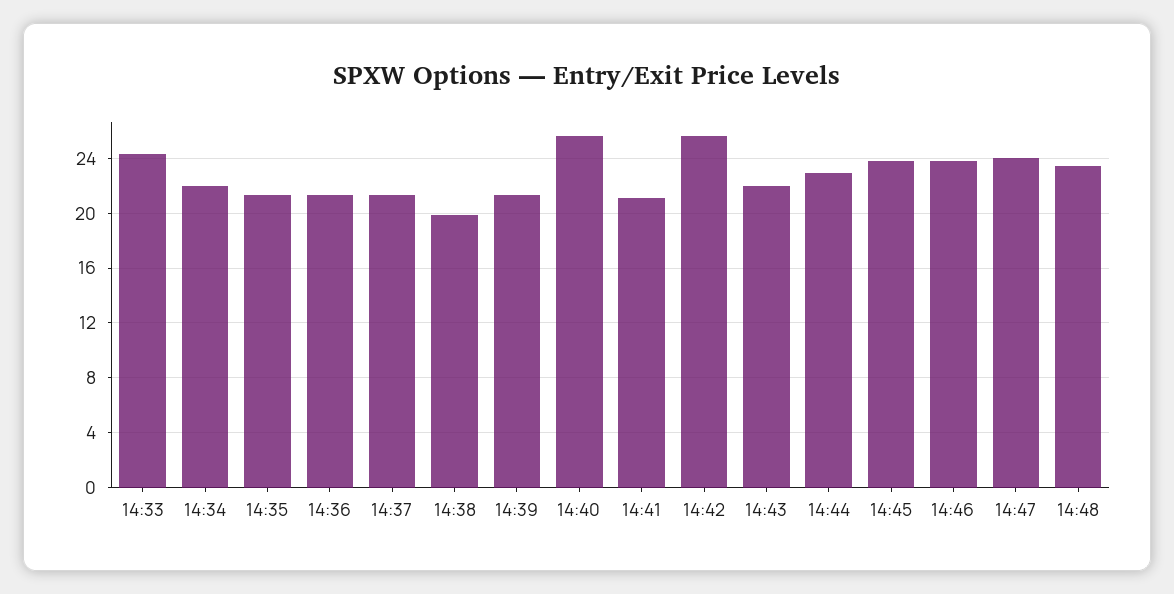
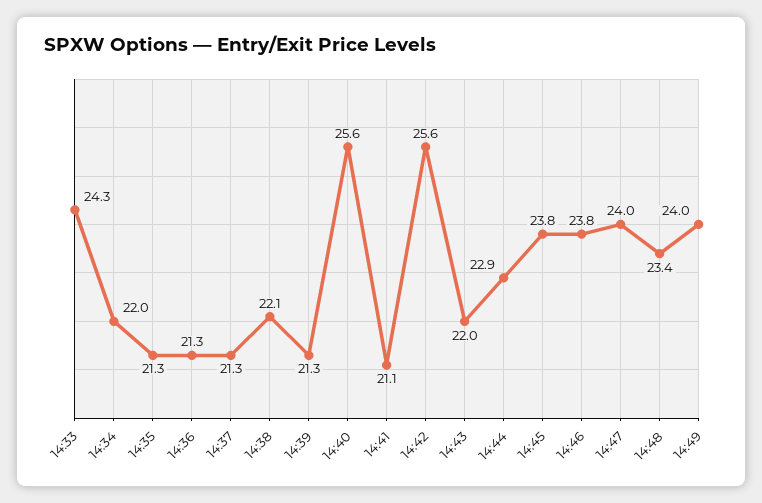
14:38: 20 -> 22.1
14:49: none -> 24

